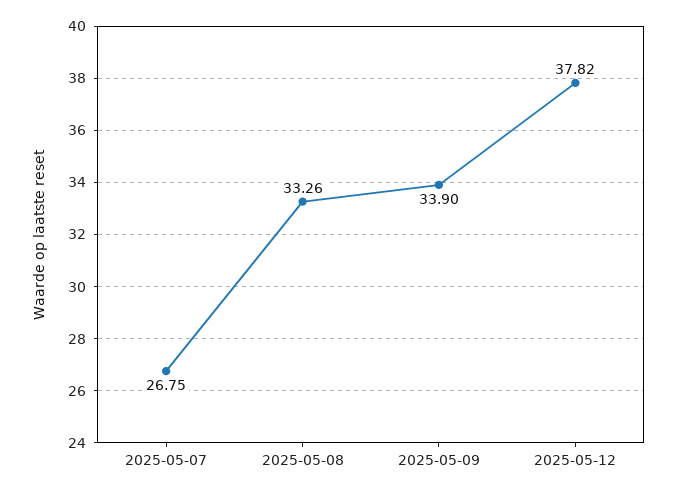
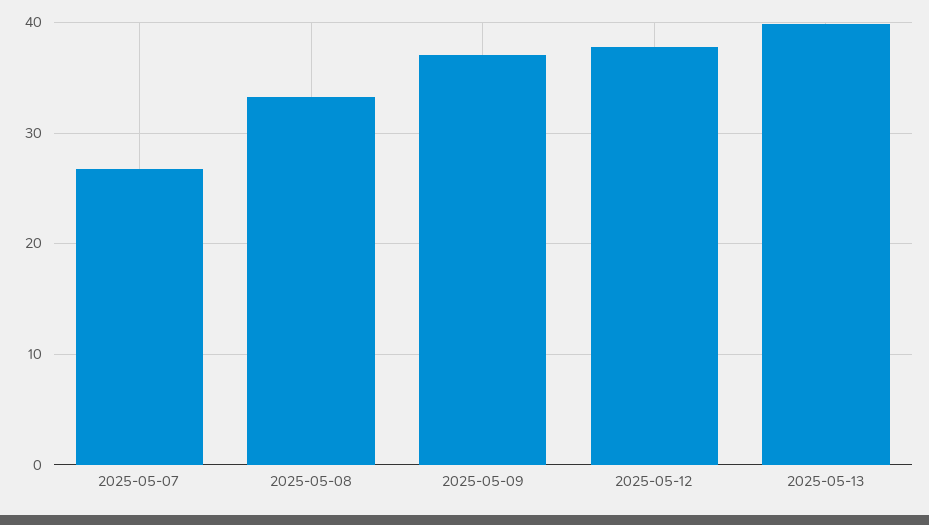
2025-05-09: 33.9 -> 37
2025-05-13: none -> 40

